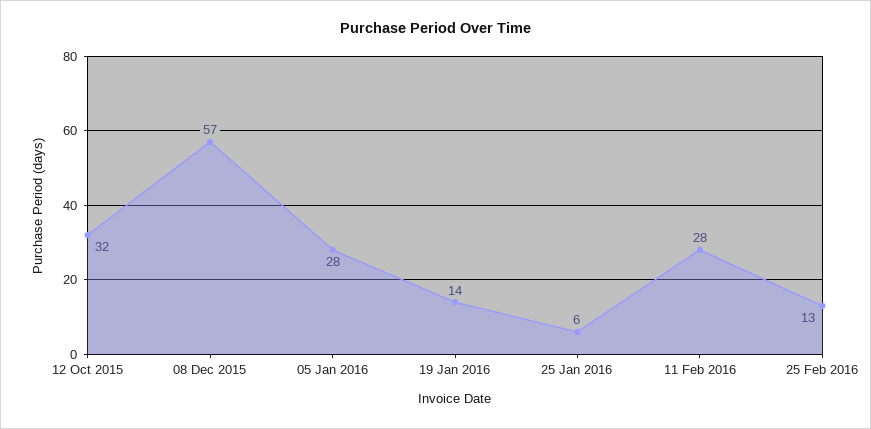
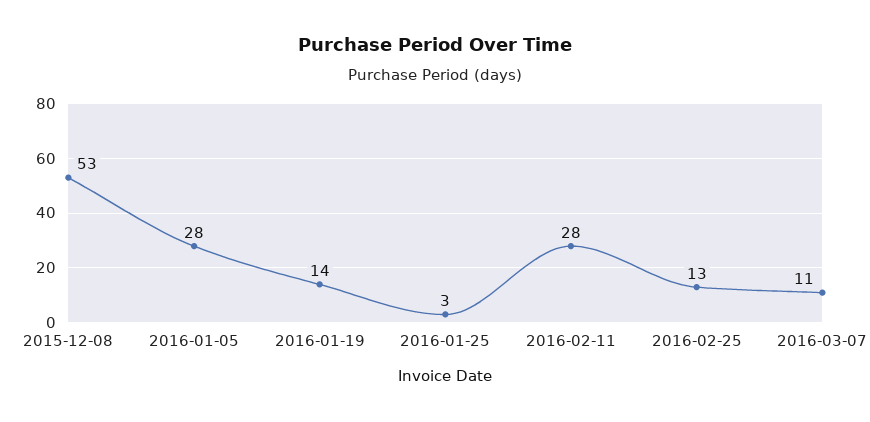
12 Oct 2015: 32 -> none
08 Dec 2015: 57 -> 53
25 Jan 2016: 6 -> 3
2016-03-07: none -> 11

